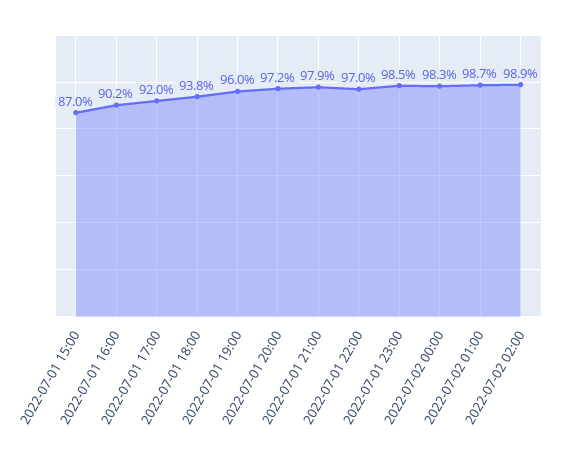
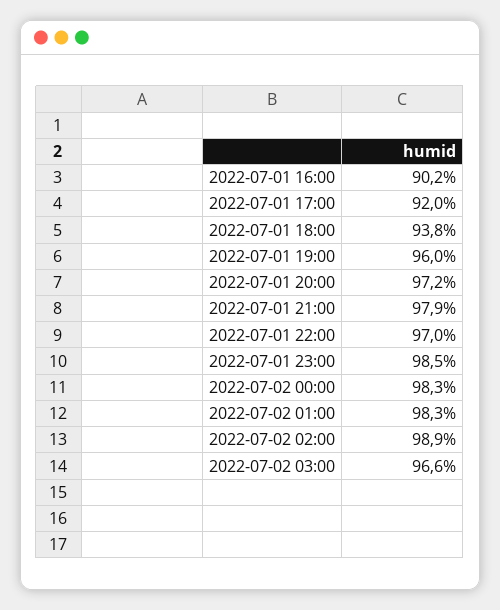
2022-07-01 15:00: 87 -> none
2022-07-02 01:00: 98.7 -> 98.3
2022-07-02 03:00: none -> 96.6

